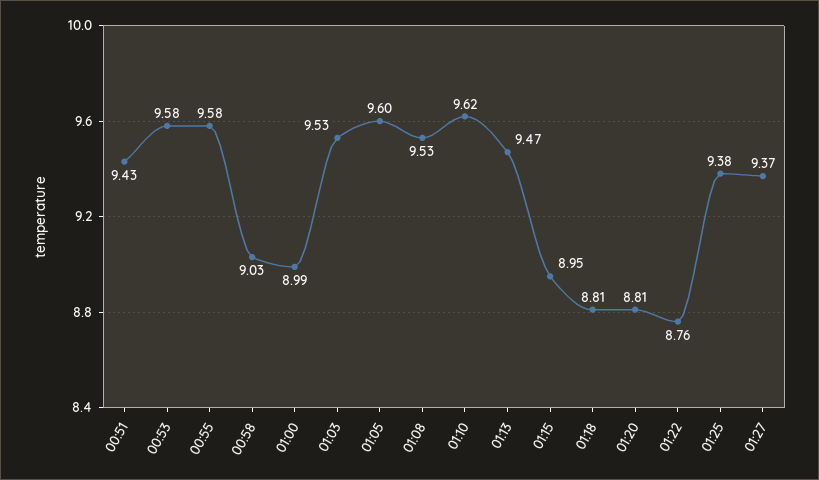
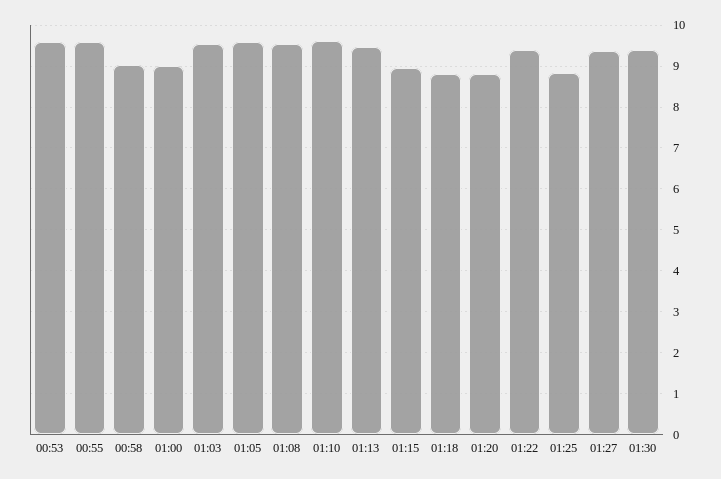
00:51: 9.43 -> none
01:22: 8.76 -> 9.4
01:25: 9.38 -> 8.8
01:30: none -> 9.4

